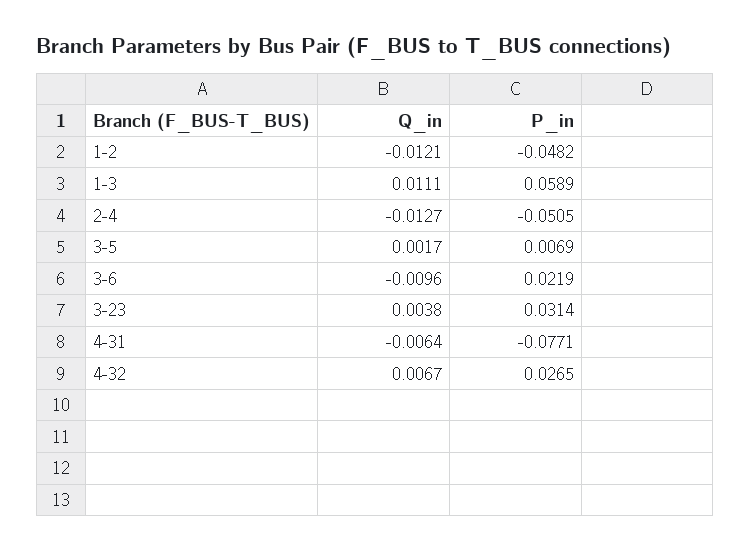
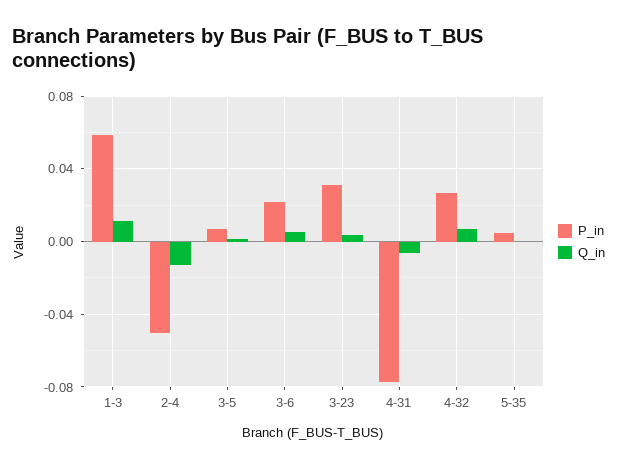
Q_in, 1-2: -0.0121 -> none
P_in, 1-2: -0.0482 -> none
Q_in, 3-6: -0.0096 -> 0.005
P_in, 5-35: none -> 0.005
Q_in, 5-35: none -> 0

